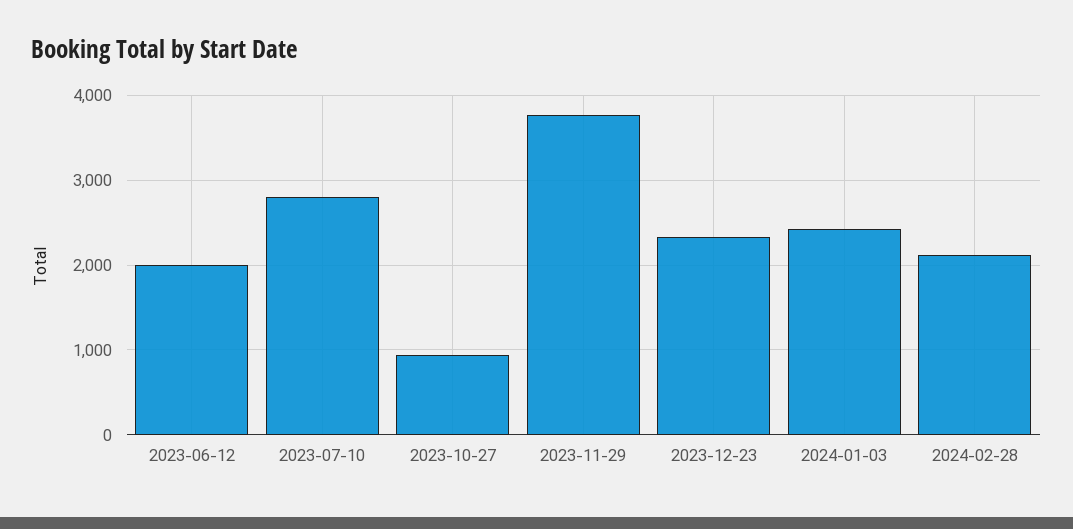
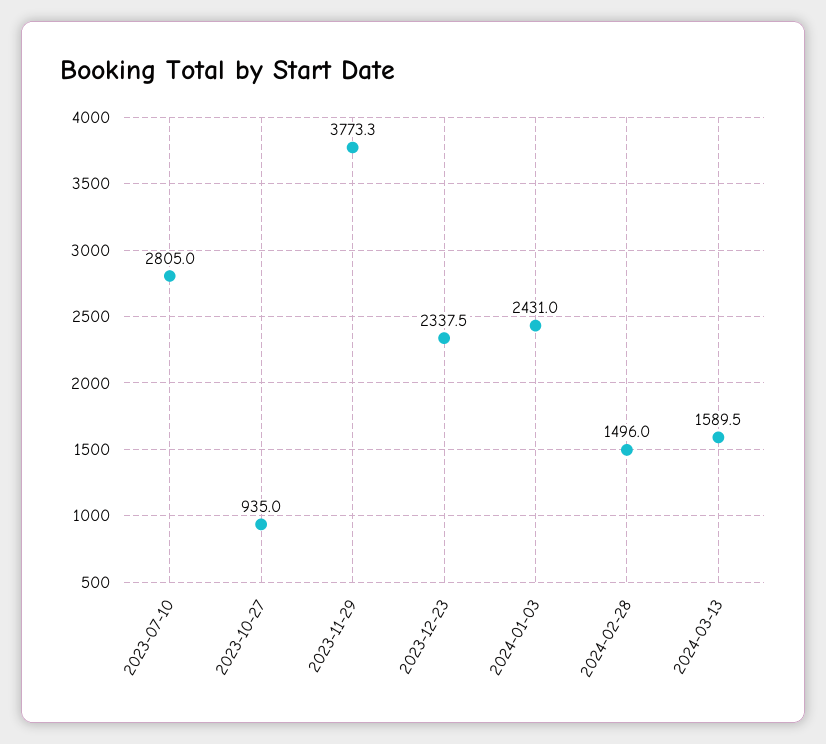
2023-06-12: 2000 -> none
2024-02-28: 2100 -> 1496
2024-03-13: none -> 1589.5

